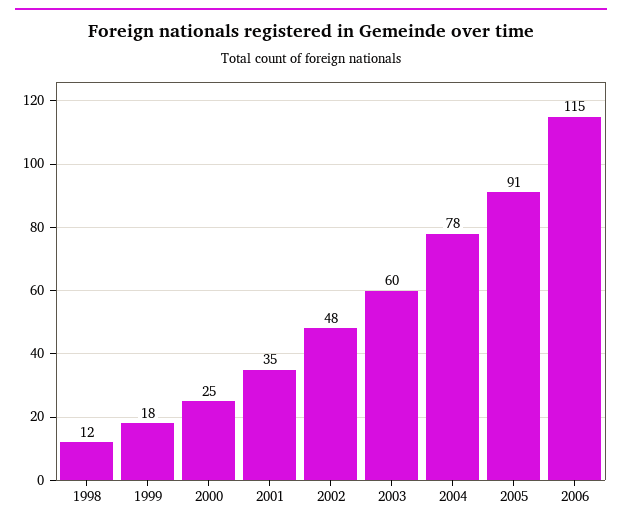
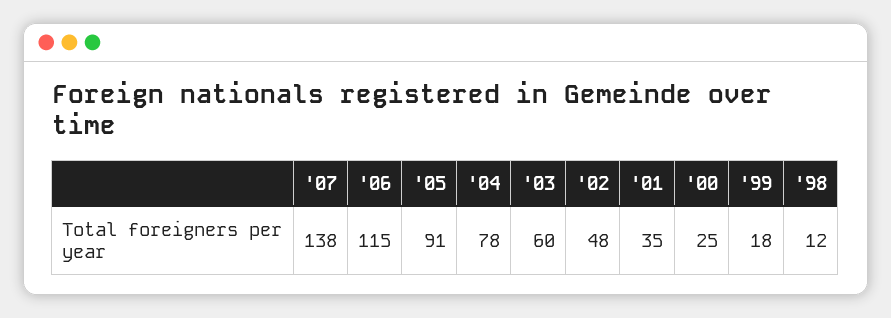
'07: none -> 138

